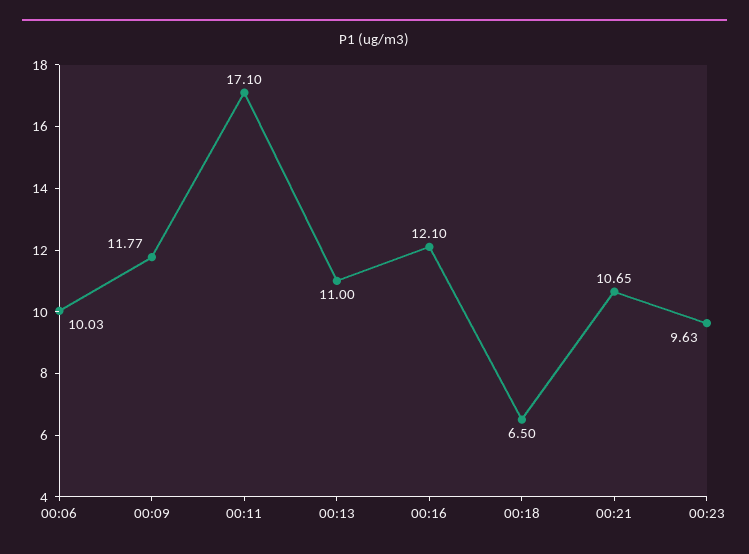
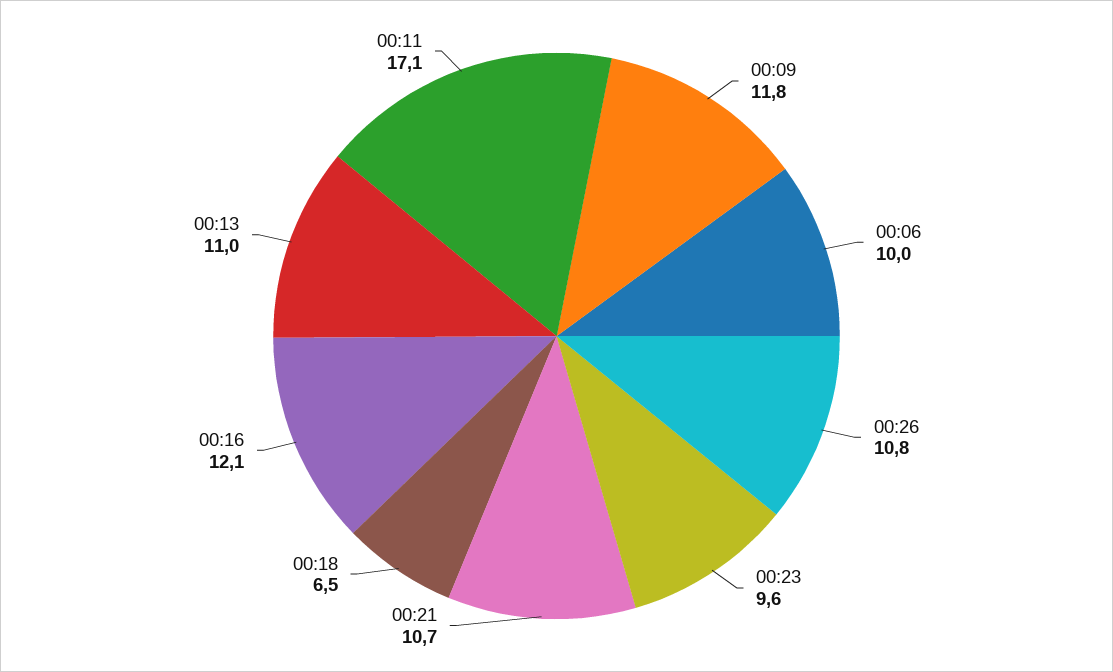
00:26: none -> 10.8

